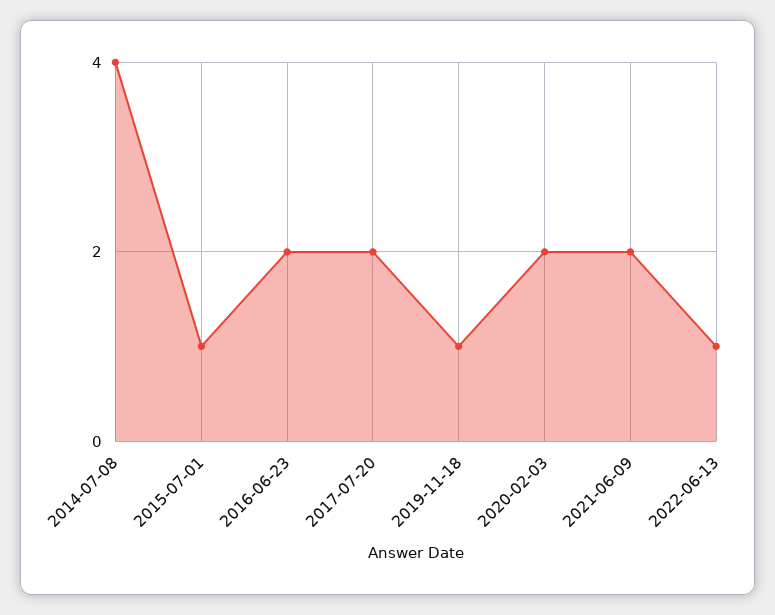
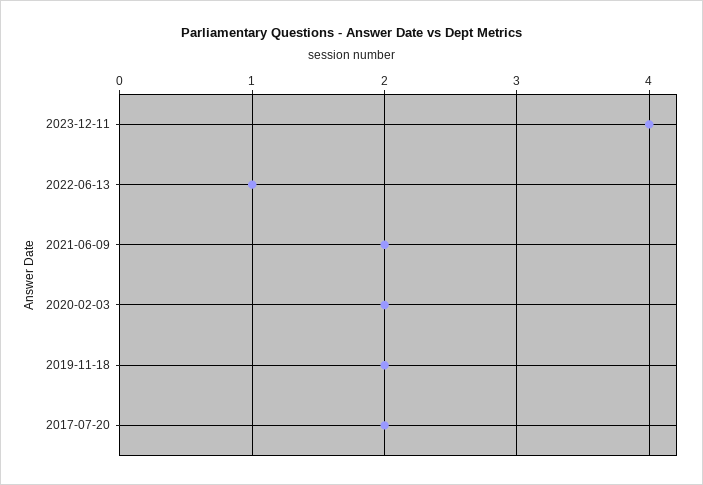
2014-07-08: 4 -> none
2015-07-01: 1 -> none
2016-06-23: 2 -> none
2019-11-18: 1 -> 2
2023-12-11: none -> 4

